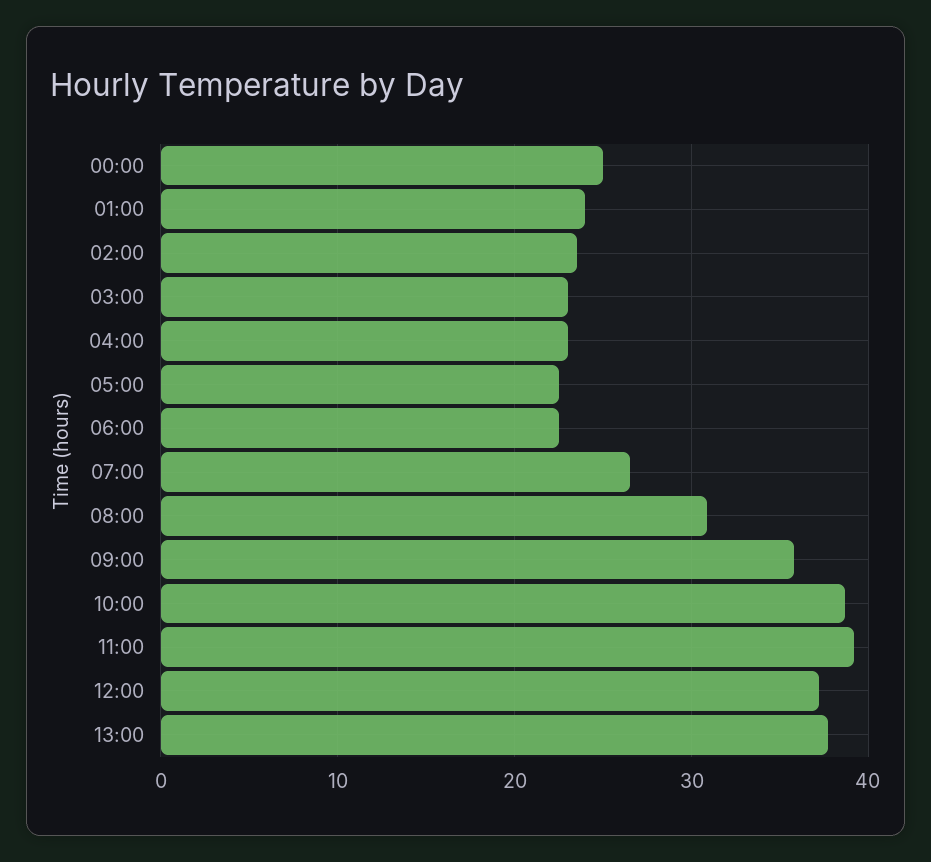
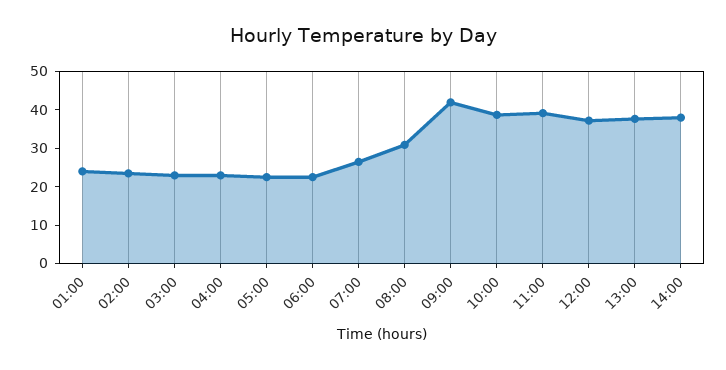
00:00: 25 -> none
09:00: 36 -> 42.5
14:00: none -> 37.5

